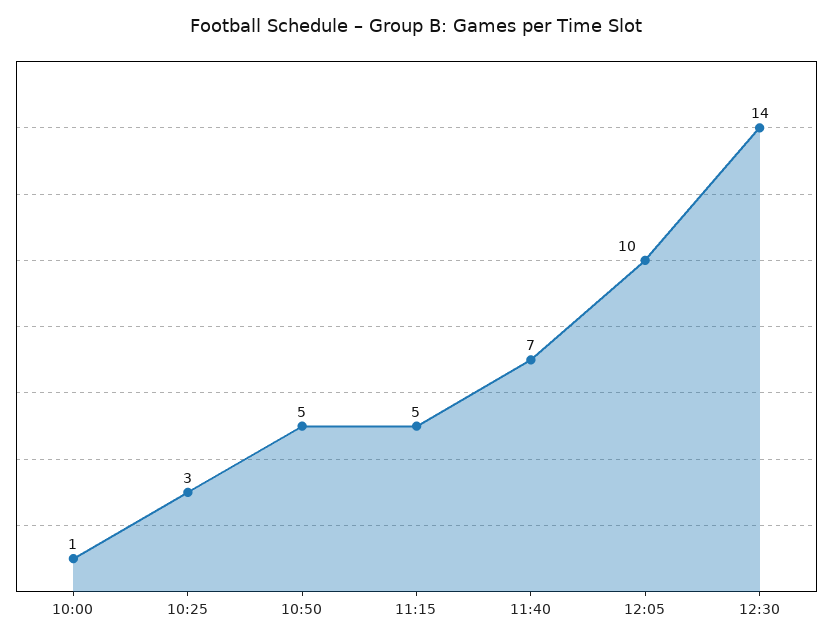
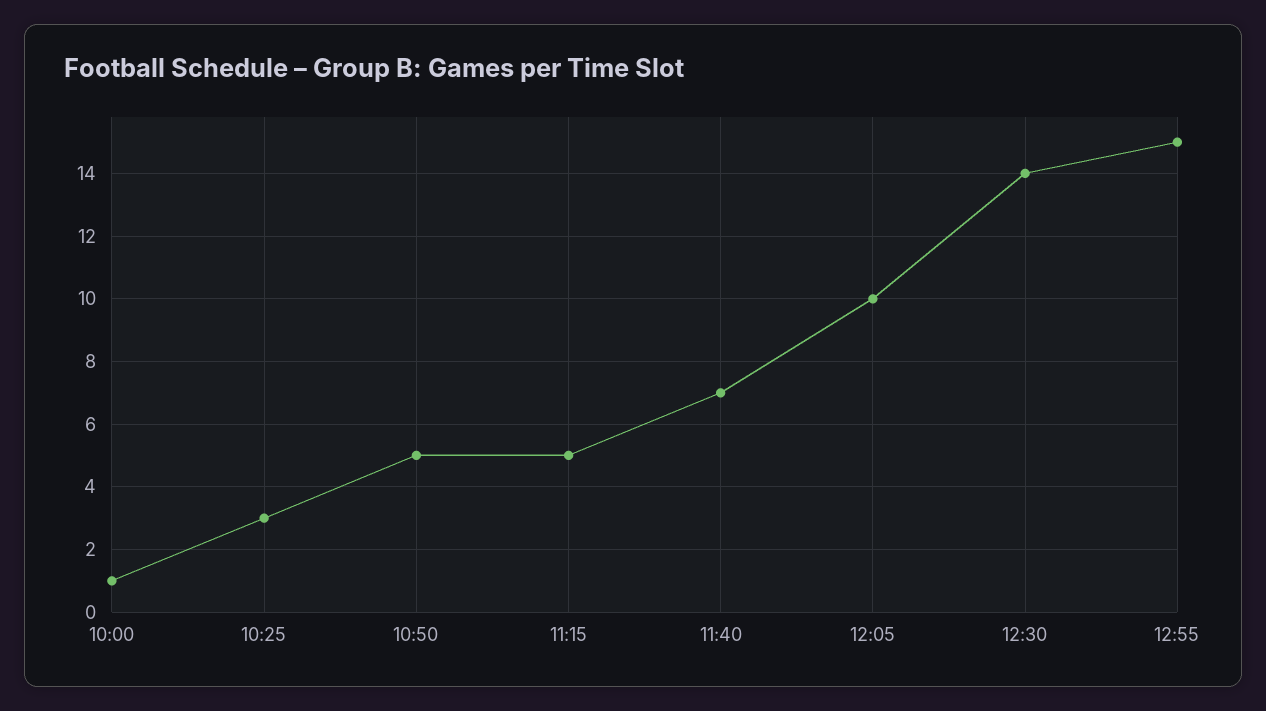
12:55: none -> 15

